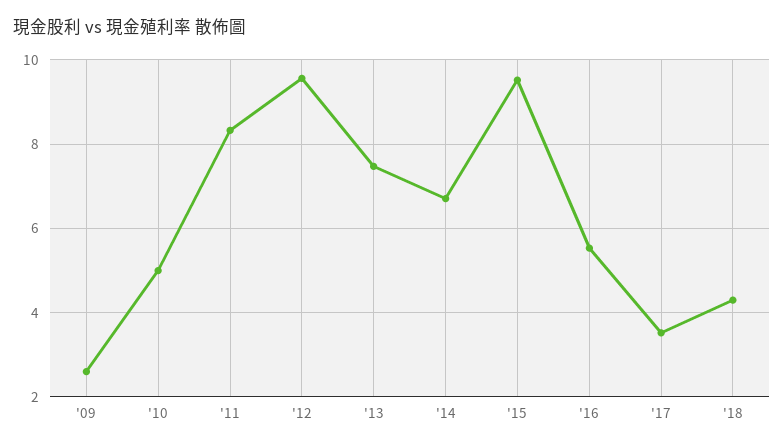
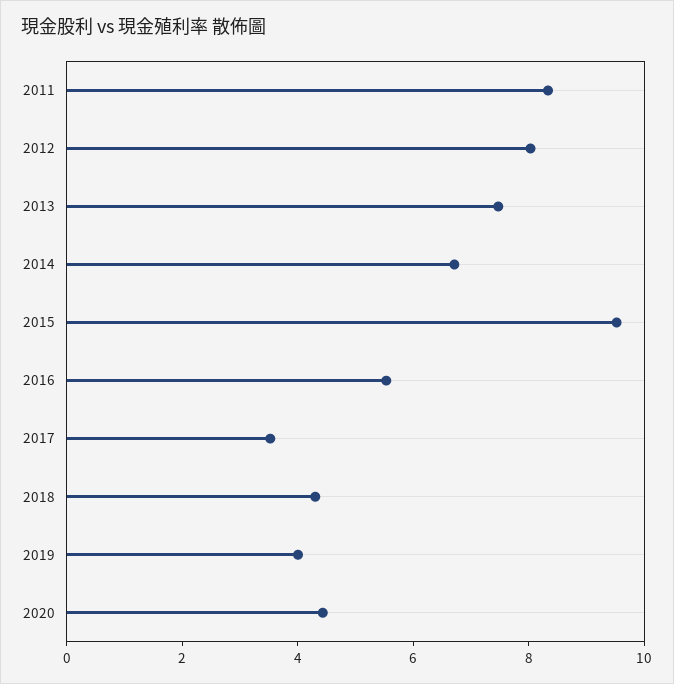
'09: 2.6 -> none
'10: 5 -> none
'12: 9.6 -> 8
2019: none -> 4
2020: none -> 4.5

